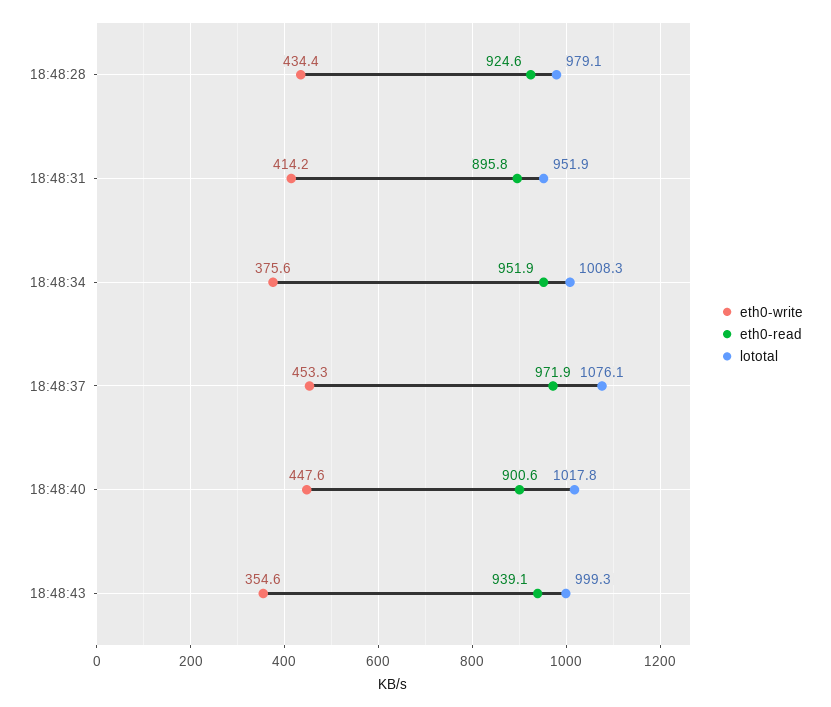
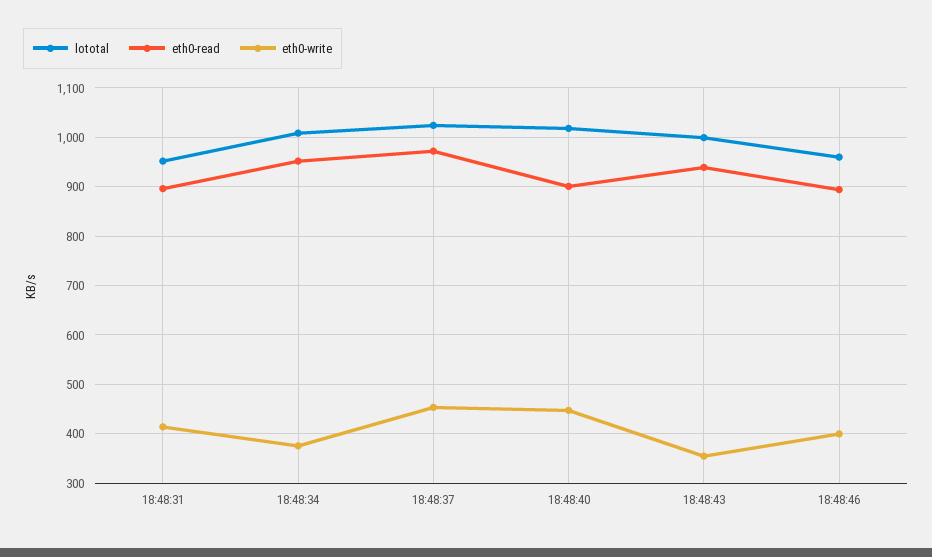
eth0-write, 18:48:28: 434.4 -> none
eth0-read, 18:48:28: 924.6 -> none
lototal, 18:48:28: 979.1 -> none
lototal, 18:48:37: 1076.1 -> 1020
lototal, 18:48:46: none -> 960
eth0-read, 18:48:46: none -> 900
eth0-write, 18:48:46: none -> 400

